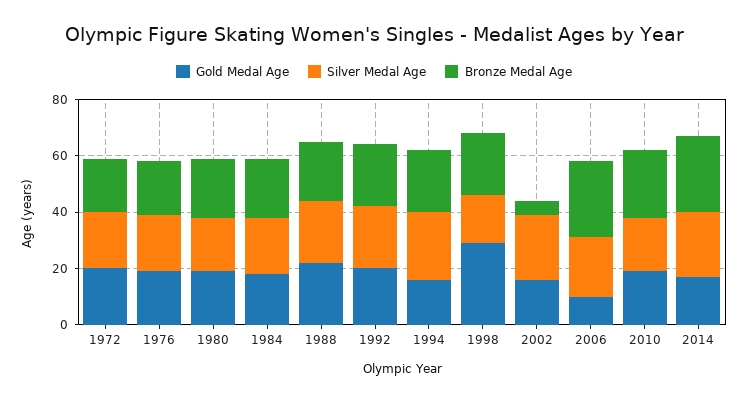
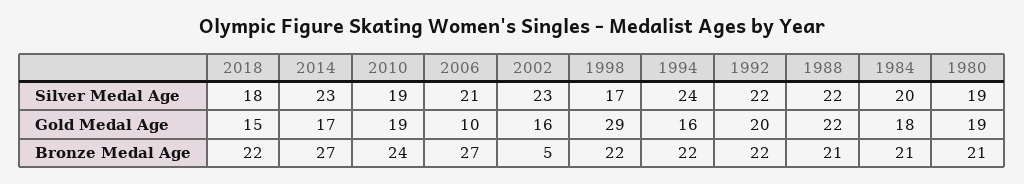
Gold Medal Age, 1972: 20 -> none
Silver Medal Age, 1972: 20 -> none
Bronze Medal Age, 1972: 20 -> none
Gold Medal Age, 1976: 20 -> none
Silver Medal Age, 1976: 20 -> none
Bronze Medal Age, 1976: 20 -> none
Silver Medal Age, 2018: none -> 18
Gold Medal Age, 2018: none -> 15
Bronze Medal Age, 2018: none -> 22

